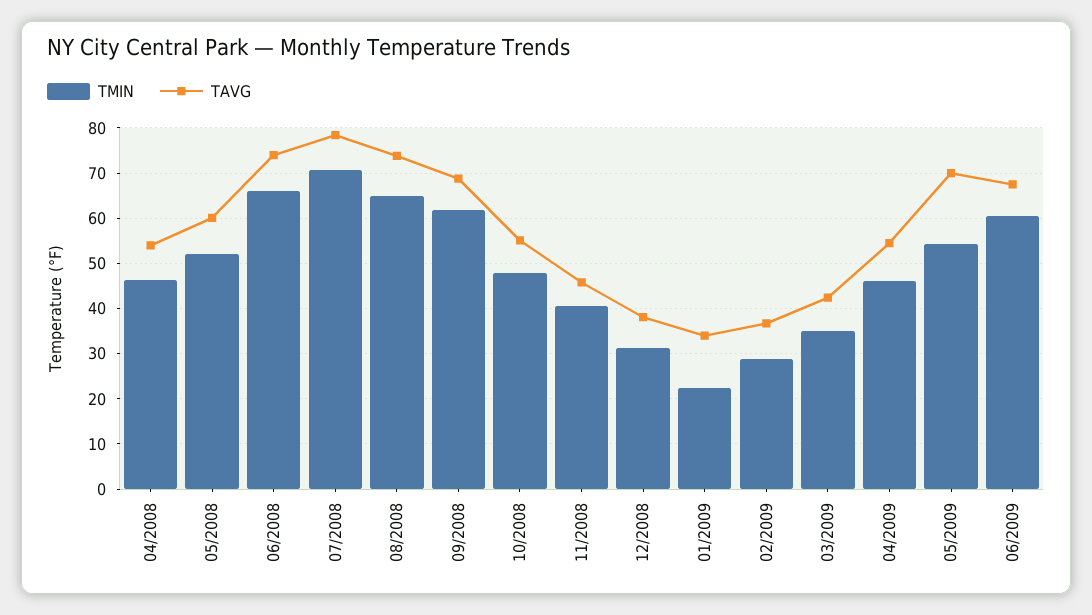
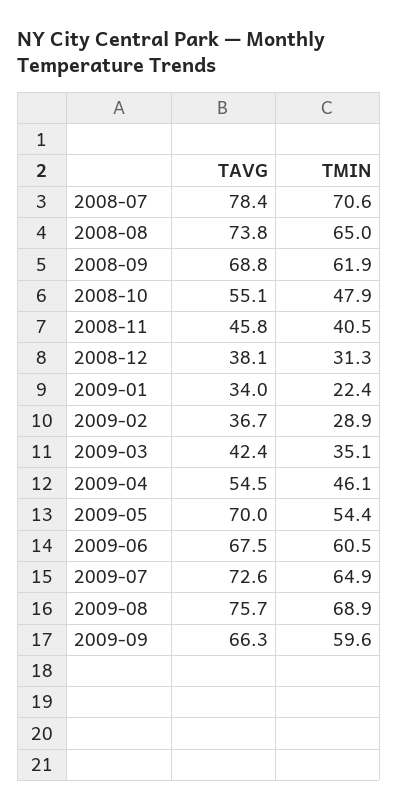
TMIN, 04/2008: 46 -> none
TAVG, 04/2008: 54 -> none
TMIN, 05/2008: 52 -> none
TAVG, 05/2008: 60 -> none
TMIN, 06/2008: 66 -> none
TAVG, 06/2008: 74 -> none
TAVG, 2009-07: none -> 72.6
TMIN, 2009-07: none -> 64.9
TAVG, 2009-08: none -> 75.7
TMIN, 2009-08: none -> 68.9
TAVG, 2009-09: none -> 66.3
TMIN, 2009-09: none -> 59.6

